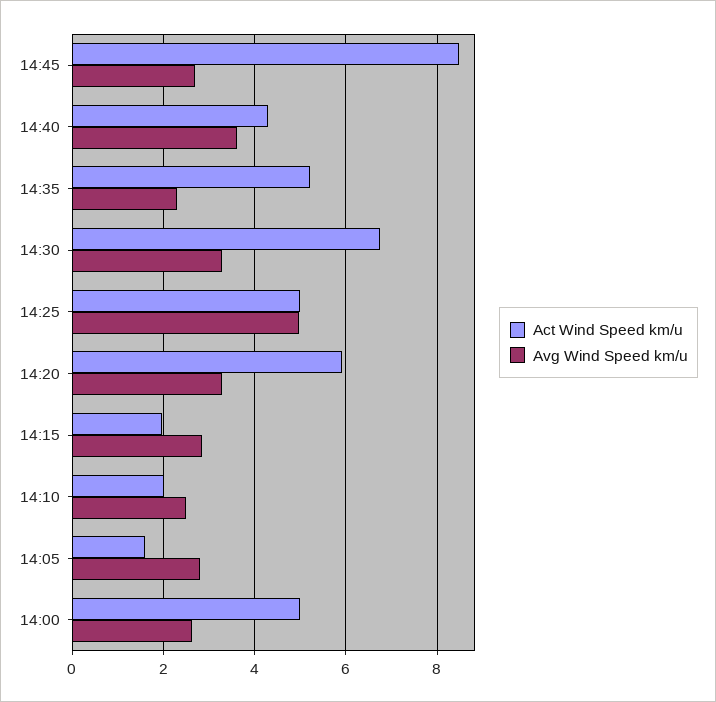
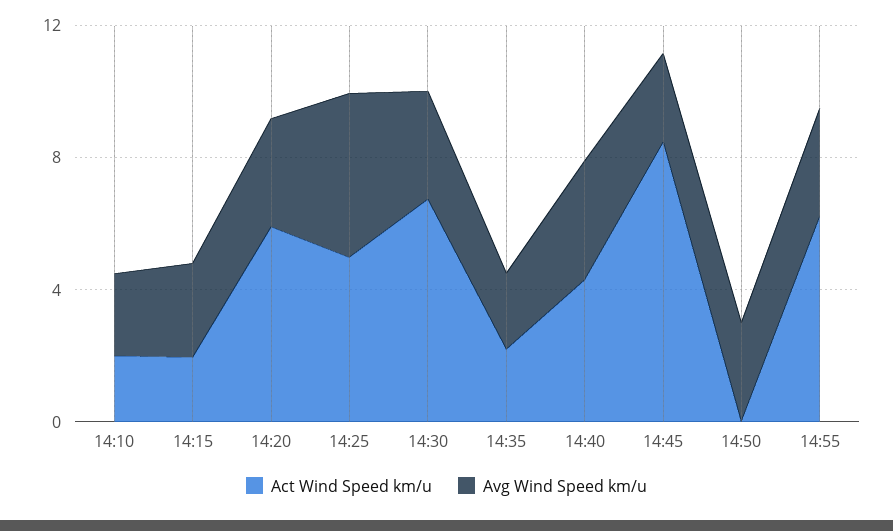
Act Wind Speed km/u, 14:35: 5.2 -> 2
Act Wind Speed km/u, 14:05: 1.6 -> none
Avg Wind Speed km/u, 14:05: 2.8 -> none
Act Wind Speed km/u, 14:00: 5 -> none
Avg Wind Speed km/u, 14:00: 2.6 -> none
Act Wind Speed km/u, 14:50: none -> 0
Avg Wind Speed km/u, 14:50: none -> 3
Act Wind Speed km/u, 14:55: none -> 6
Avg Wind Speed km/u, 14:55: none -> 3

